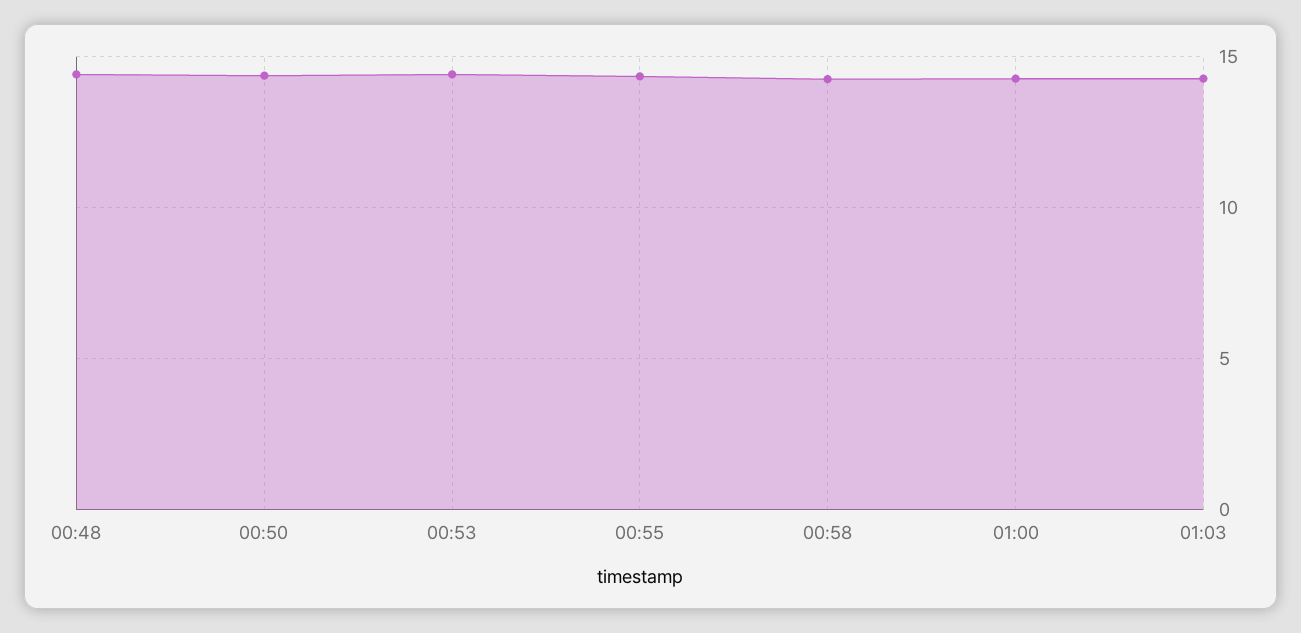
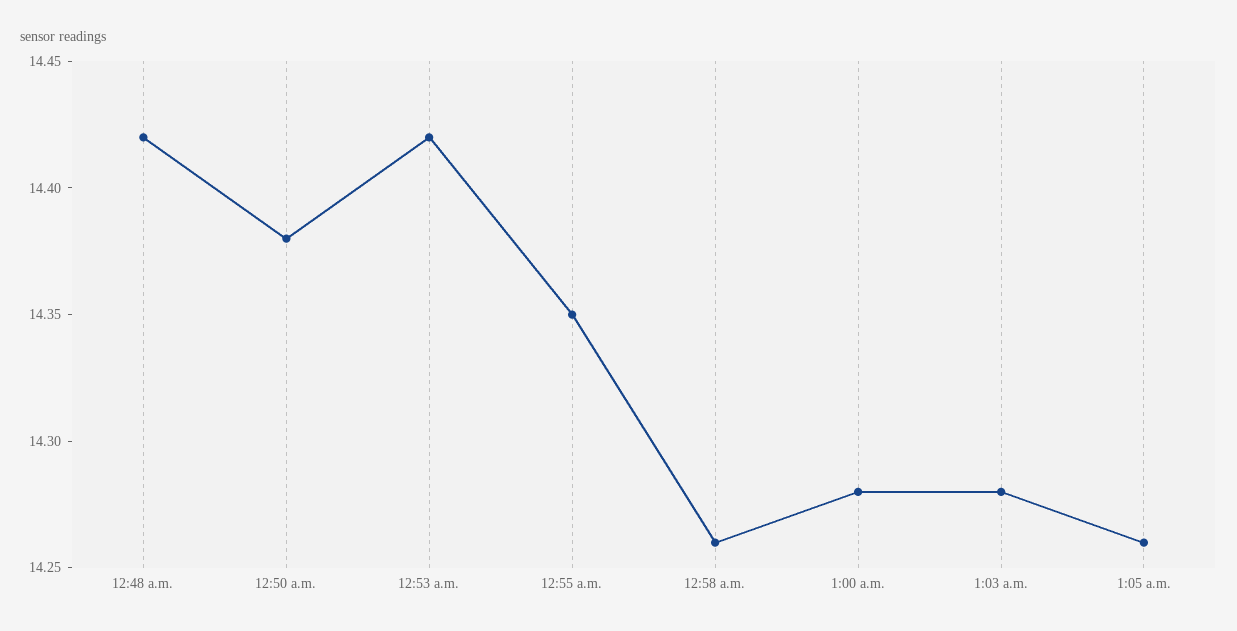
1:05 a.m.: none -> 14.26

